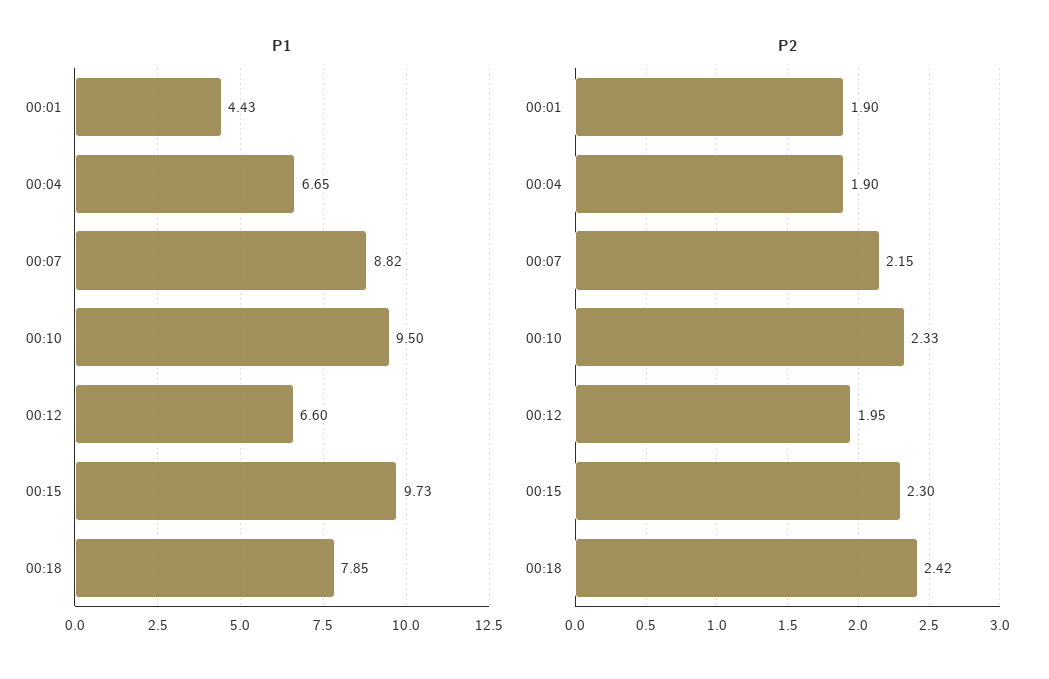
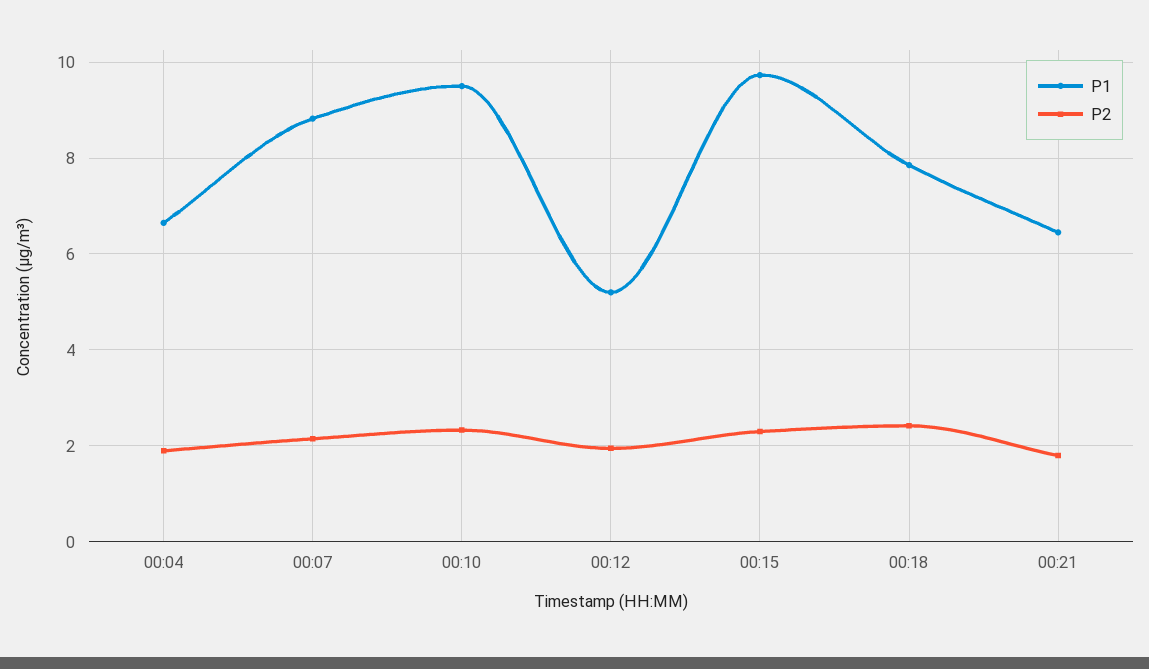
P1, 00:01: 4.43 -> none
P1, 00:12: 6.6 -> 5.2
P2, 00:01: 1.9 -> none
P1, 00:21: none -> 6.4
P2, 00:21: none -> 1.8

